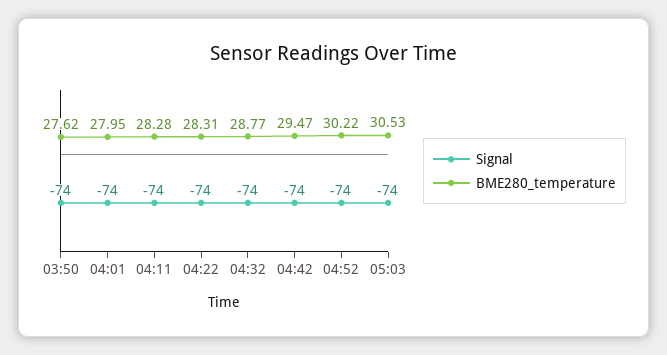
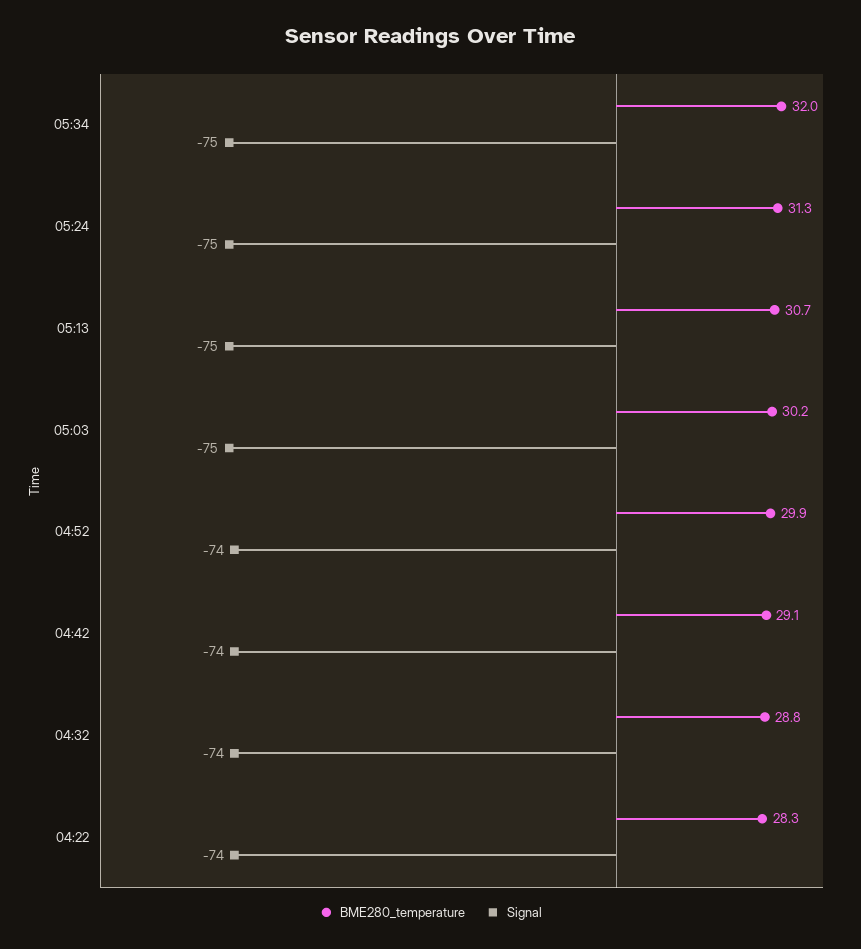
Signal, 03:50: -74 -> none
BME280_temperature, 03:50: 27.62 -> none
Signal, 04:01: -74 -> none
BME280_temperature, 04:01: 27.95 -> none
Signal, 04:11: -74 -> none
BME280_temperature, 04:11: 28.28 -> none
BME280_temperature, 04:42: 29.47 -> 29.1
BME280_temperature, 04:52: 30.22 -> 29.9
Signal, 05:03: -74 -> -75
BME280_temperature, 05:03: 30.53 -> 30.2
BME280_temperature, 05:34: none -> 32
Signal, 05:34: none -> -75
BME280_temperature, 05:24: none -> 31.3
Signal, 05:24: none -> -75
BME280_temperature, 05:13: none -> 30.7
Signal, 05:13: none -> -75

